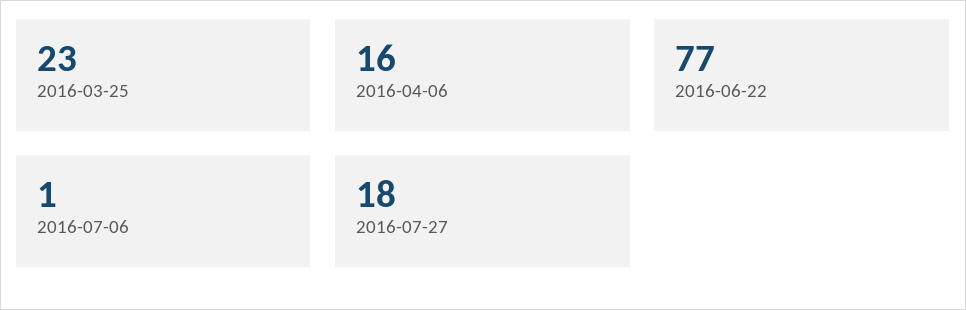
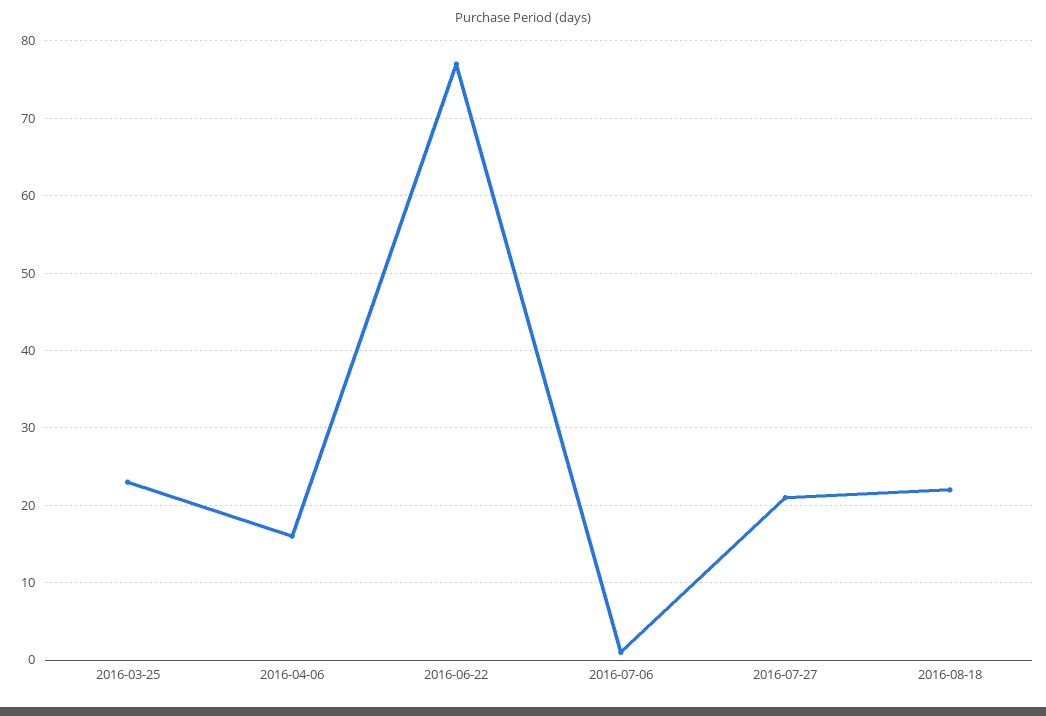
2016-07-27: 18 -> 21
2016-08-18: none -> 22

